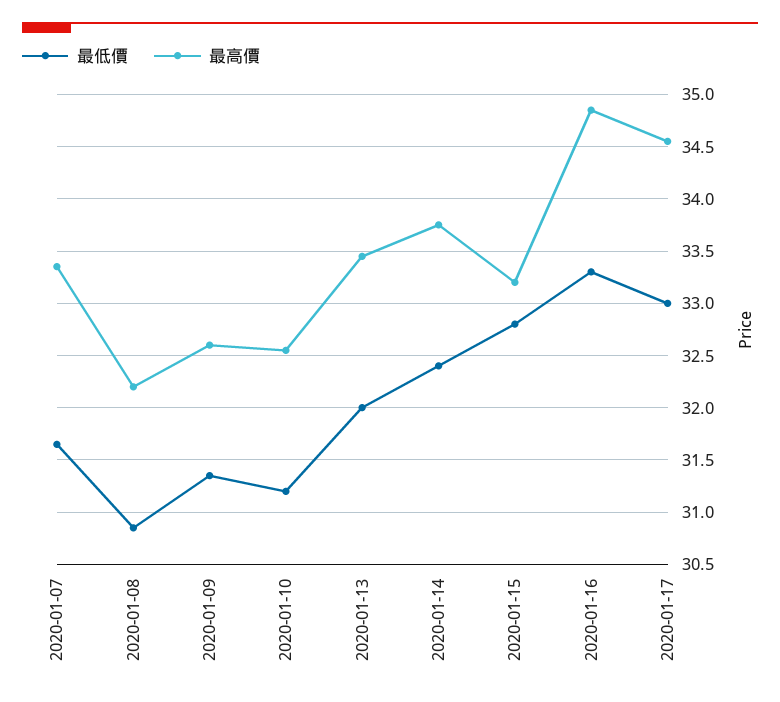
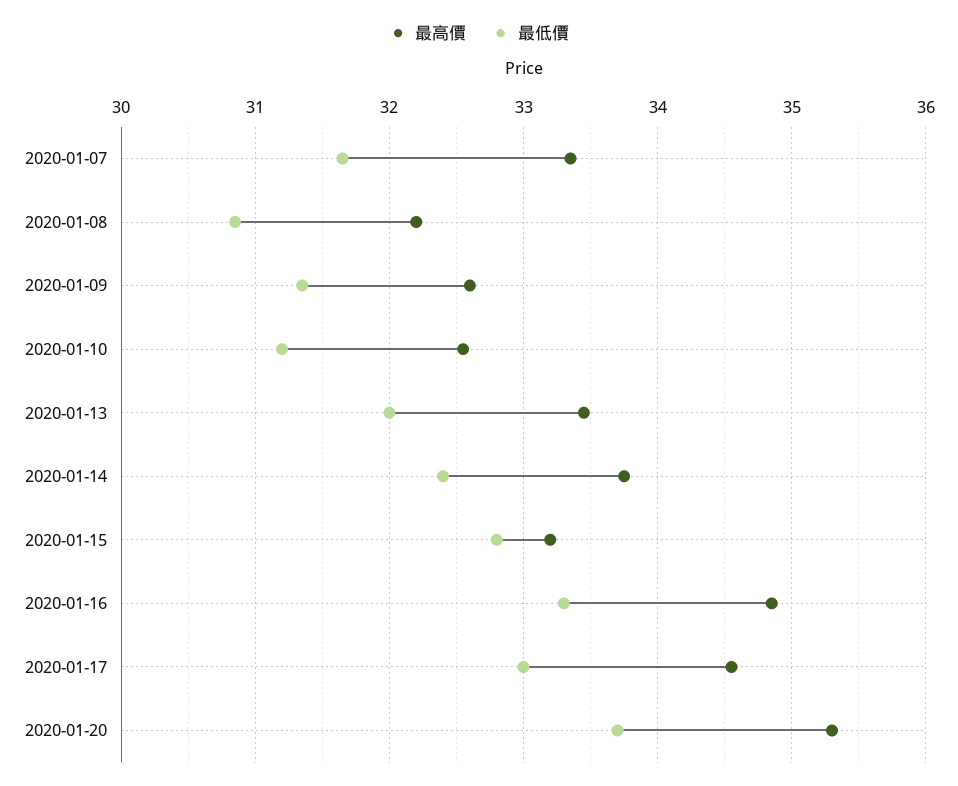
最高價, 2020-01-20: none -> 35.3
最低價, 2020-01-20: none -> 33.7

